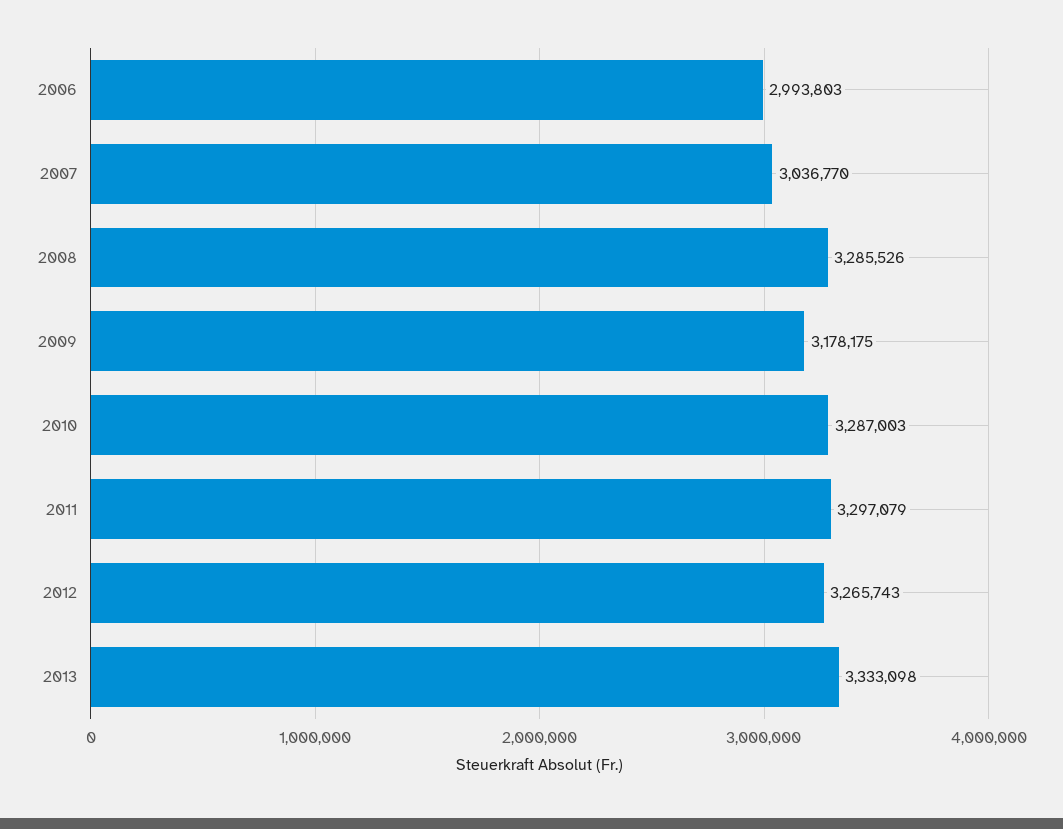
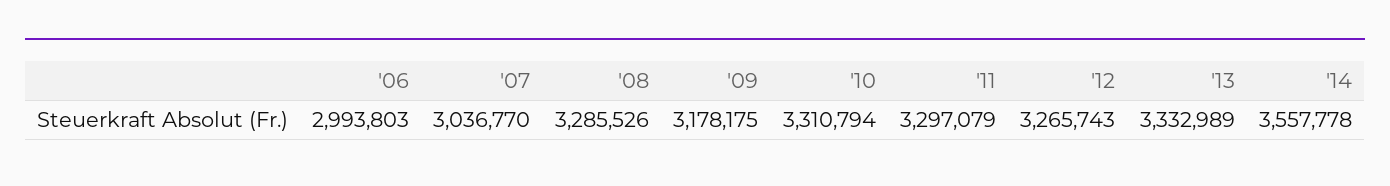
2010: 3287003 -> 3310794
2013: 3333098 -> 3332989
'14: none -> 3557778

